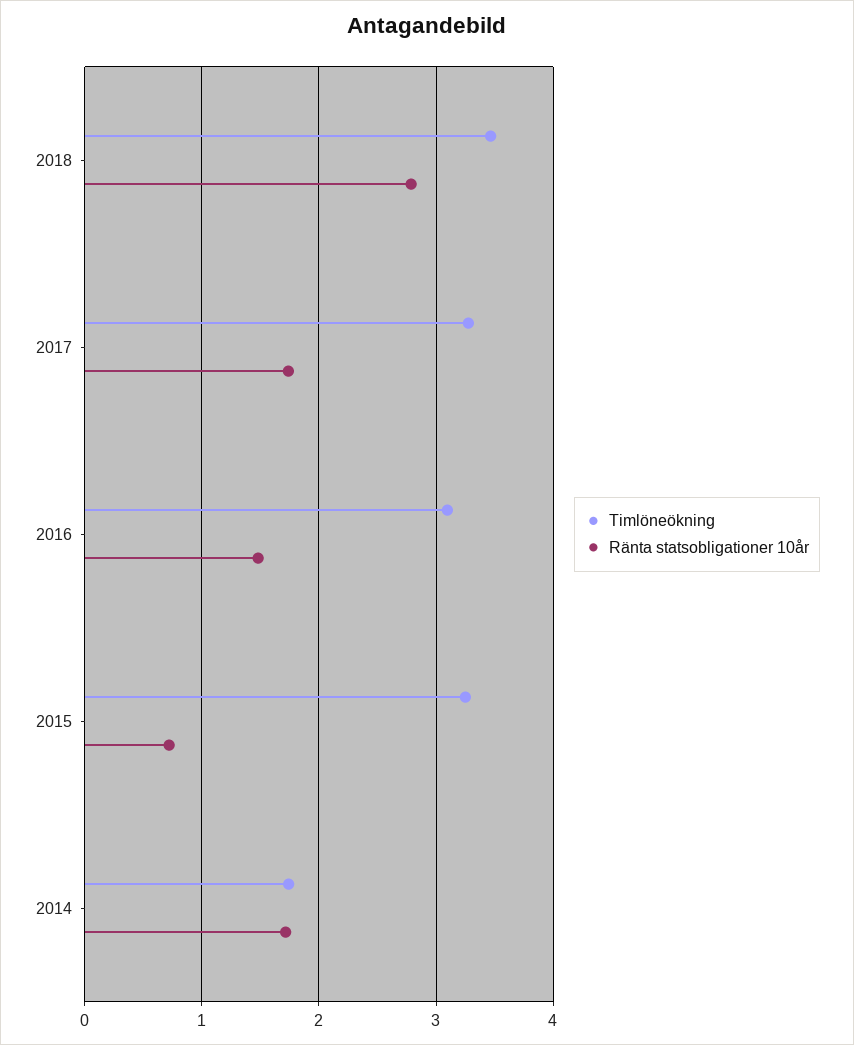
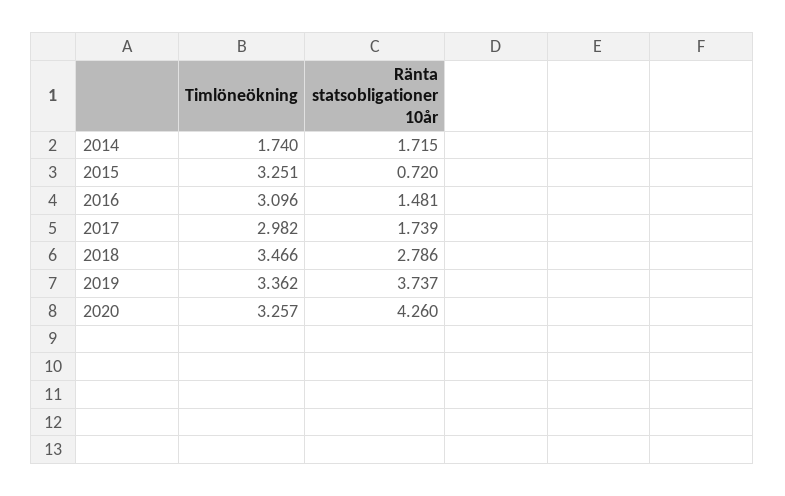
Timlöneökning, 2017: 3.3 -> 2.982
Timlöneökning, 2019: none -> 3.362
Ränta statsobligationer 10år, 2019: none -> 3.737
Timlöneökning, 2020: none -> 3.257
Ränta statsobligationer 10år, 2020: none -> 4.26

